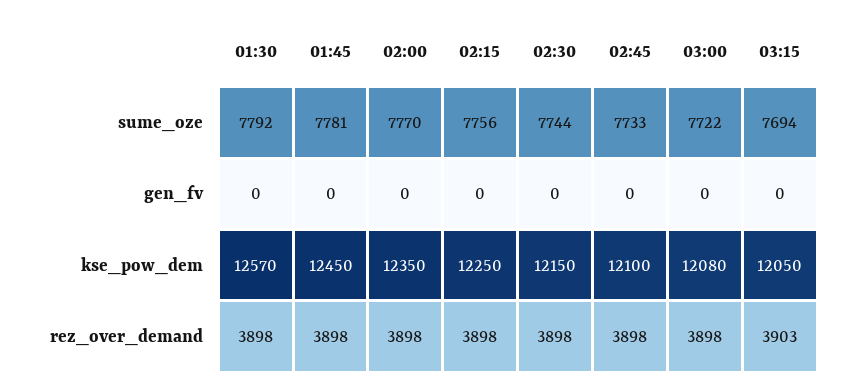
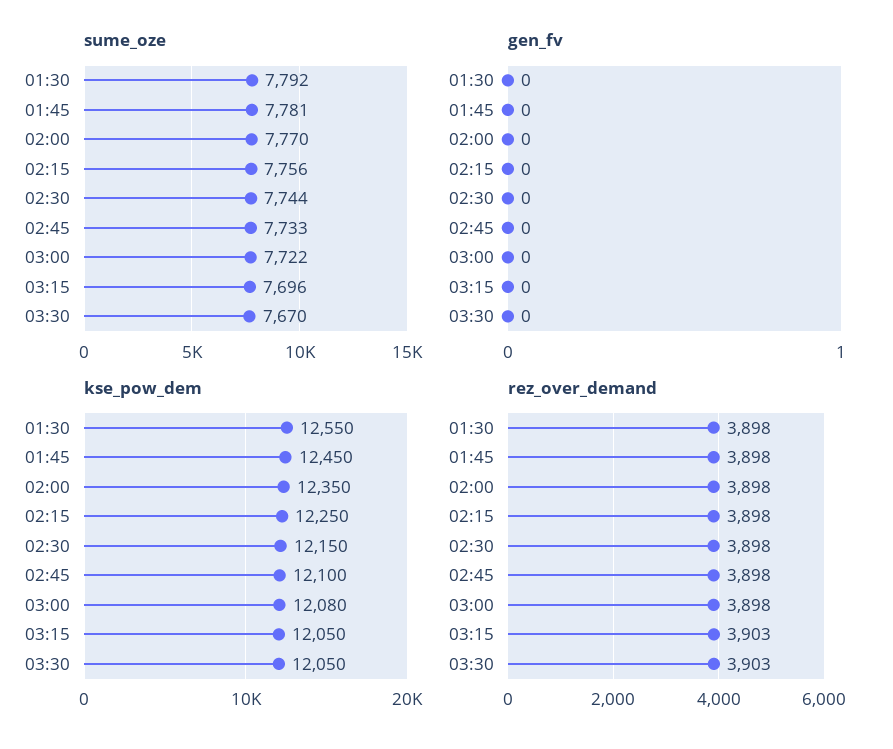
sume_oze, 03:15: 7694 -> 7696
kse_pow_dem, 01:30: 12570 -> 12550
sume_oze, 03:30: none -> 7670
gen_fv, 03:30: none -> 0
kse_pow_dem, 03:30: none -> 12050
rez_over_demand, 03:30: none -> 3903

